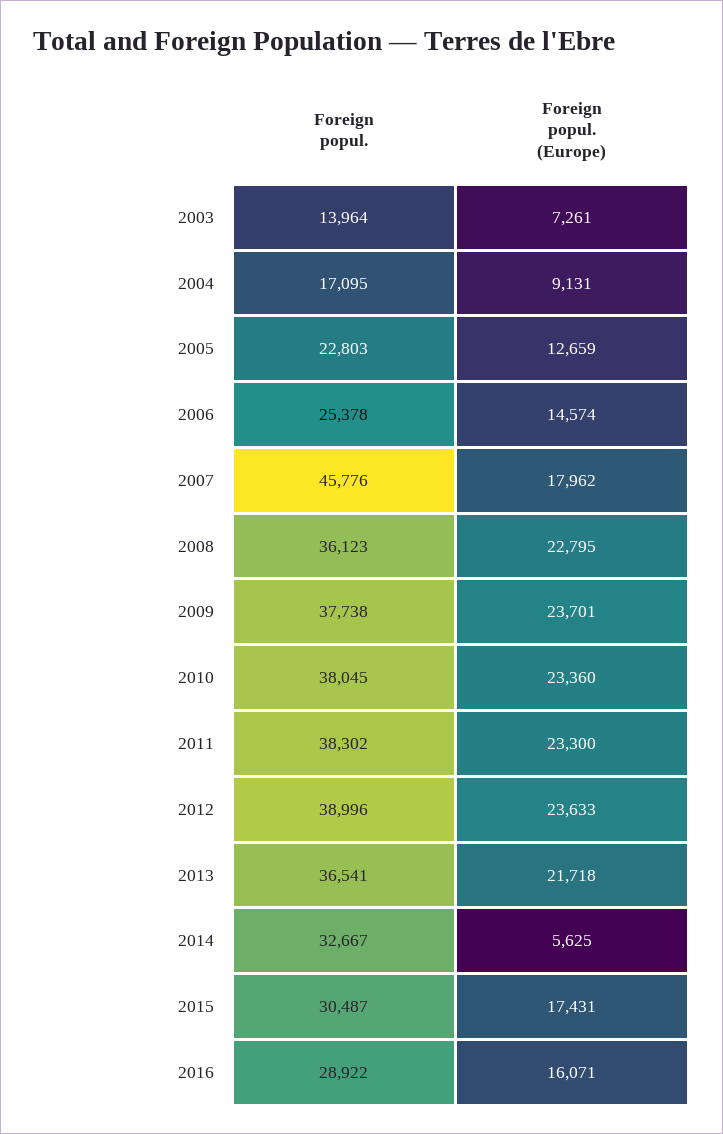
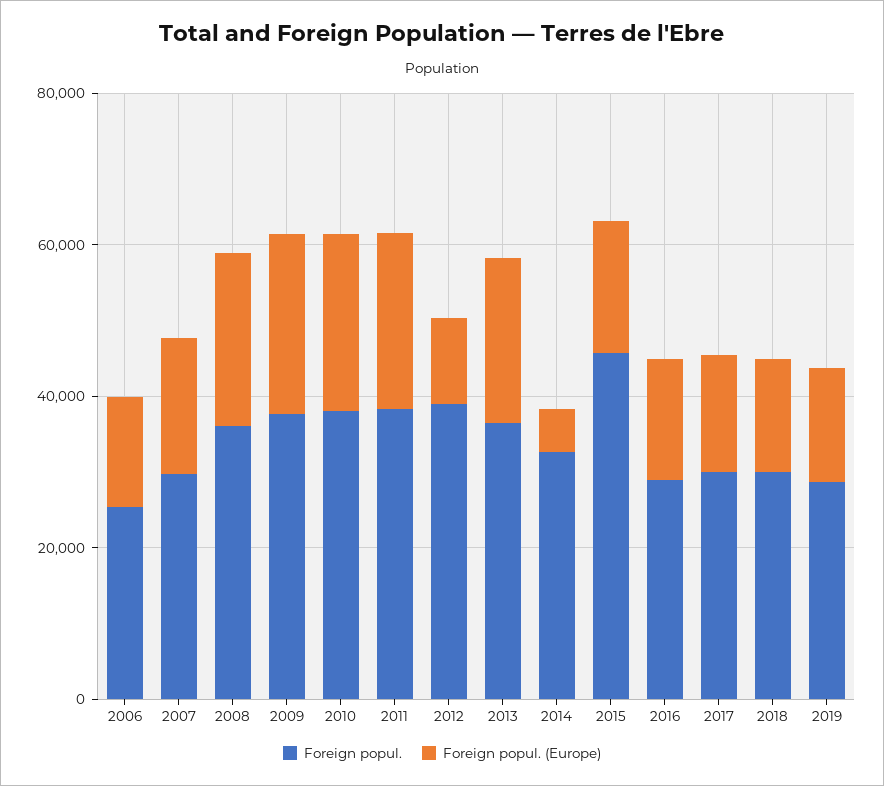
Foreign popul., 2003: 13964 -> none
Foreign popul. (Europe), 2003: 7261 -> none
Foreign popul., 2004: 17095 -> none
Foreign popul. (Europe), 2004: 9131 -> none
Foreign popul., 2005: 22803 -> none
Foreign popul. (Europe), 2005: 12659 -> none
Foreign popul., 2007: 45776 -> 30000
Foreign popul. (Europe), 2012: 23633 -> 10000
Foreign popul., 2015: 30487 -> 45000
Foreign popul., 2017: none -> 30000
Foreign popul. (Europe), 2017: none -> 15000
Foreign popul., 2018: none -> 30000
Foreign popul. (Europe), 2018: none -> 15000
Foreign popul., 2019: none -> 30000
Foreign popul. (Europe), 2019: none -> 15000

